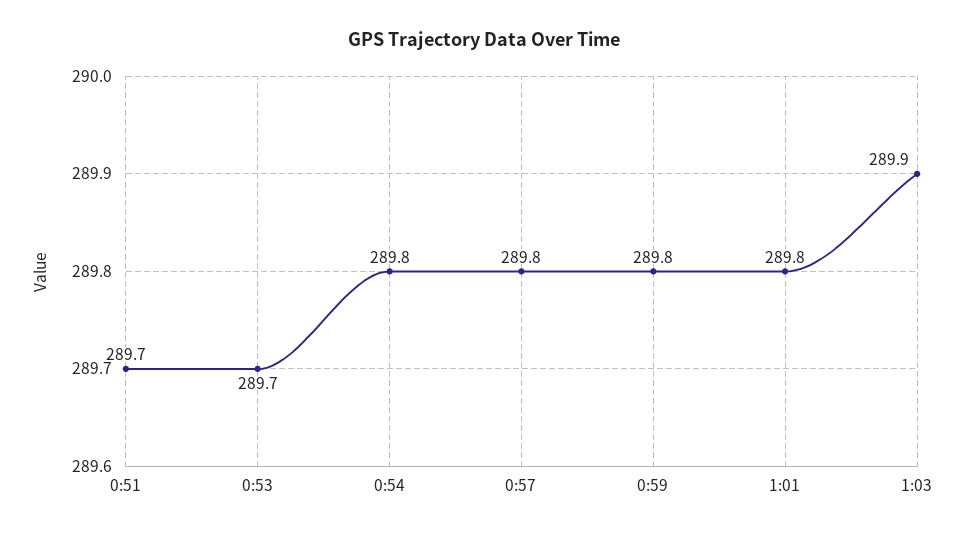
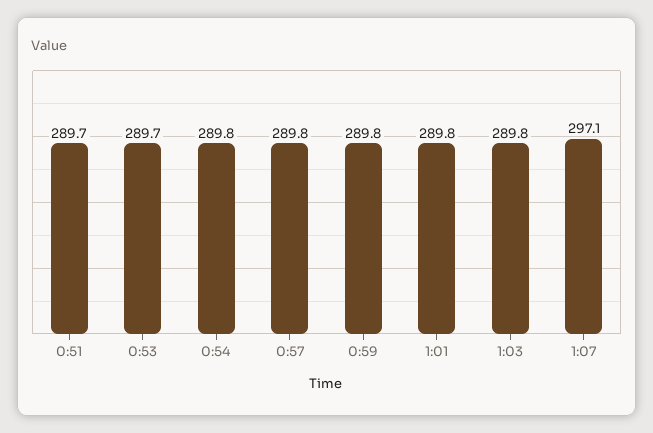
1:03: 289.9 -> 289.8
1:07: none -> 297.1

